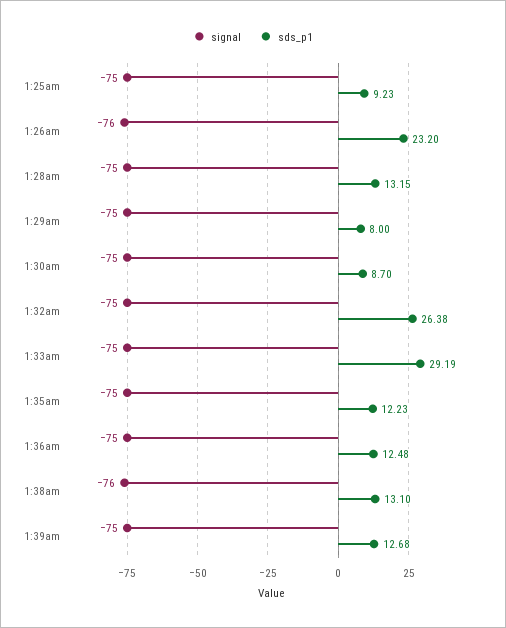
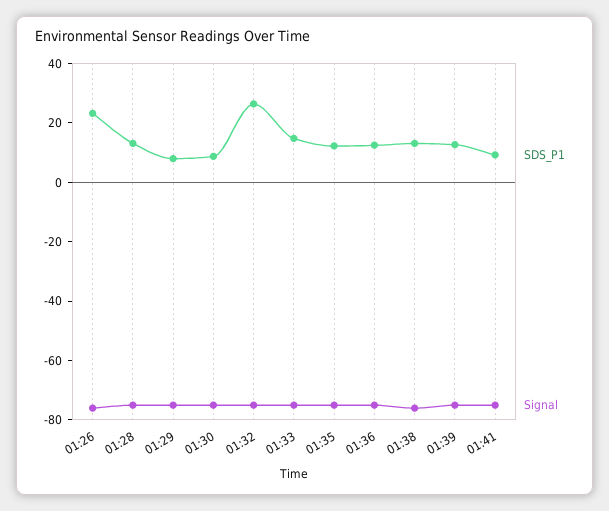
signal, 1:25am: -75 -> none
sds_p1, 1:25am: 9.23 -> none
sds_p1, 1:33am: 29.19 -> 15
sds_p1, 01:41: none -> 10
signal, 01:41: none -> -75

